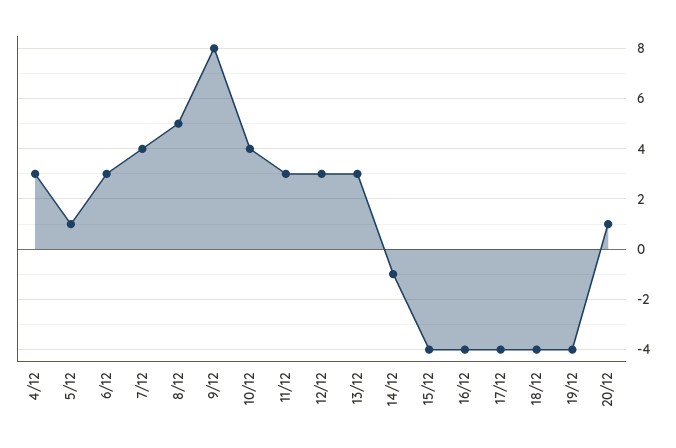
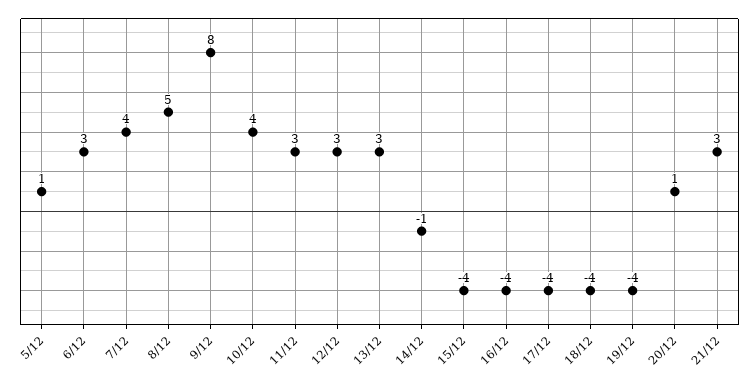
4/12: 3 -> none
21/12: none -> 3

